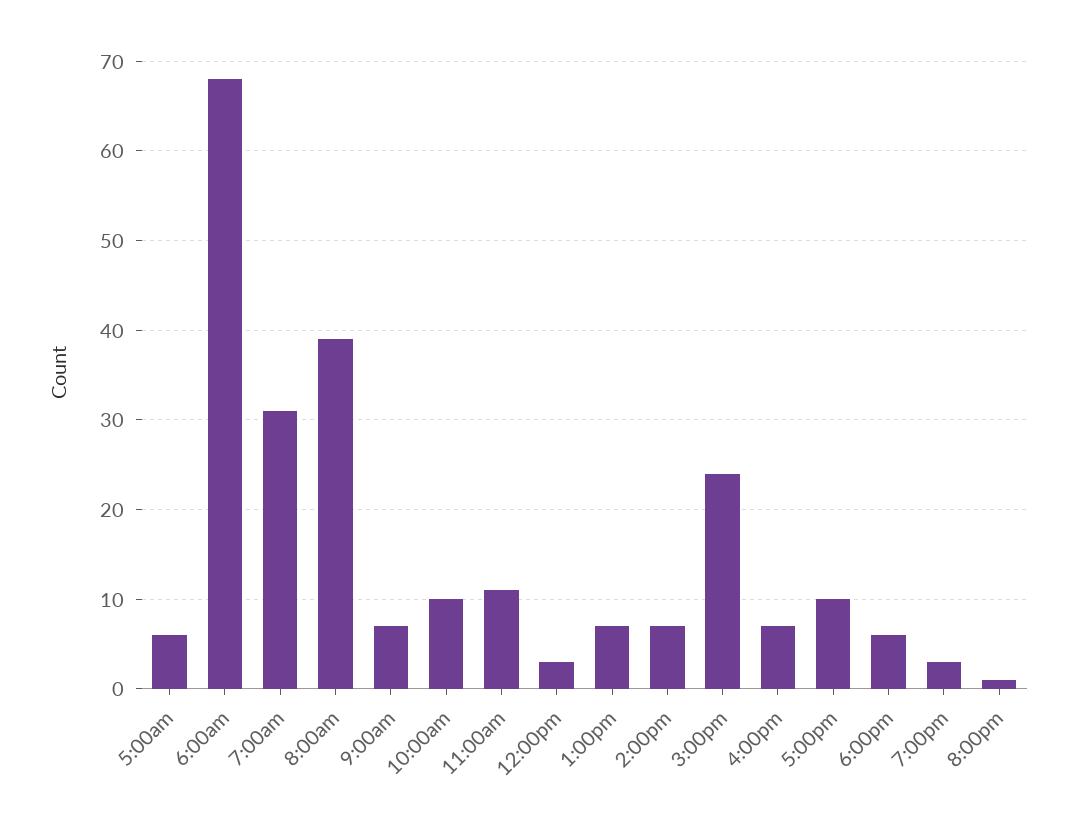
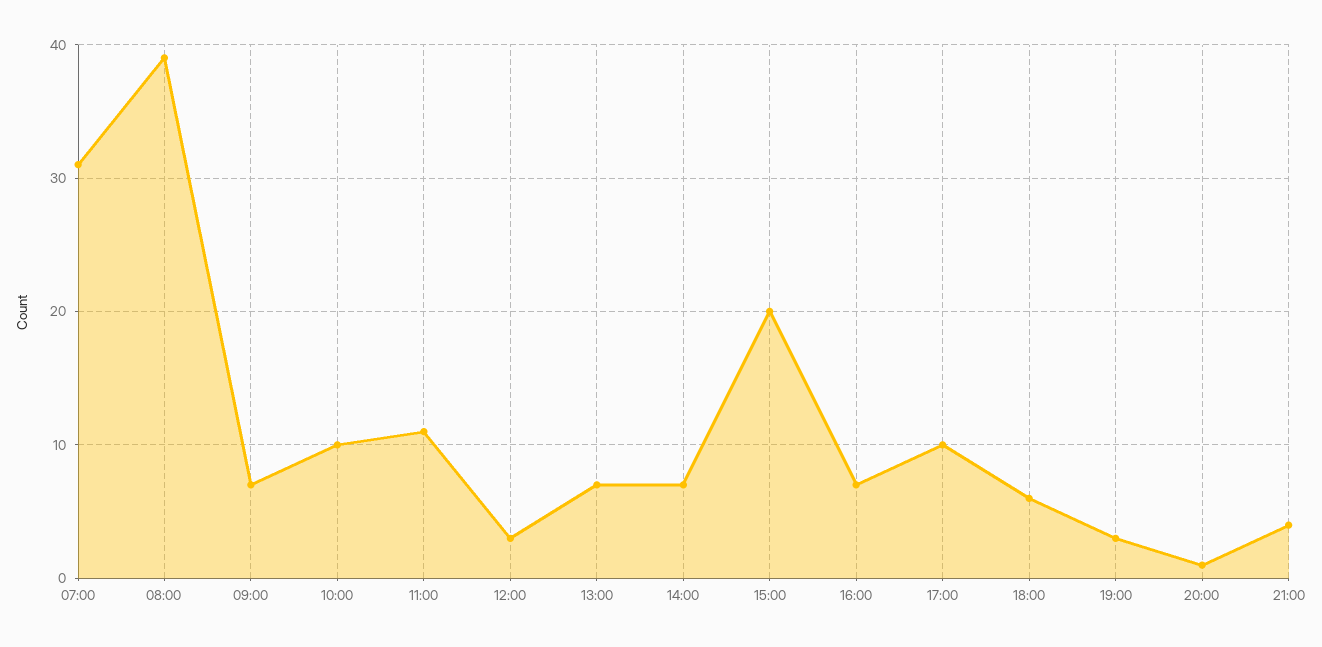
5:00am: 6 -> none
6:00am: 68 -> none
3:00pm: 24 -> 20
21:00: none -> 4

